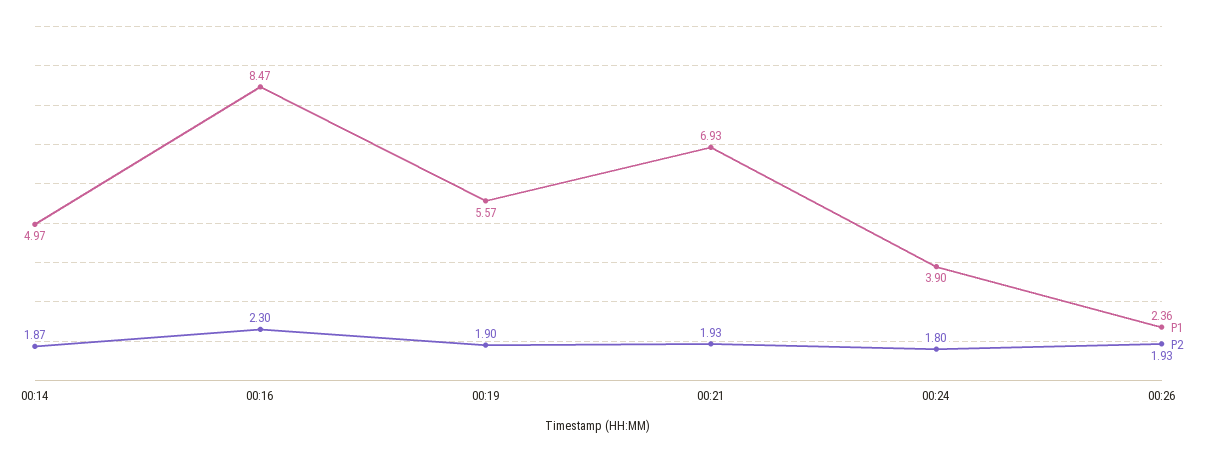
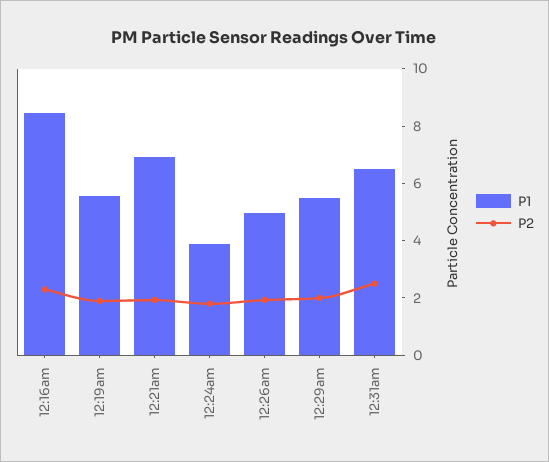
P1, 00:14: 4.97 -> none
P2, 00:14: 1.87 -> none
P1, 00:26: 2.36 -> 5
P1, 12:29am: none -> 5.5
P2, 12:29am: none -> 2
P1, 12:31am: none -> 6.5
P2, 12:31am: none -> 2.5

